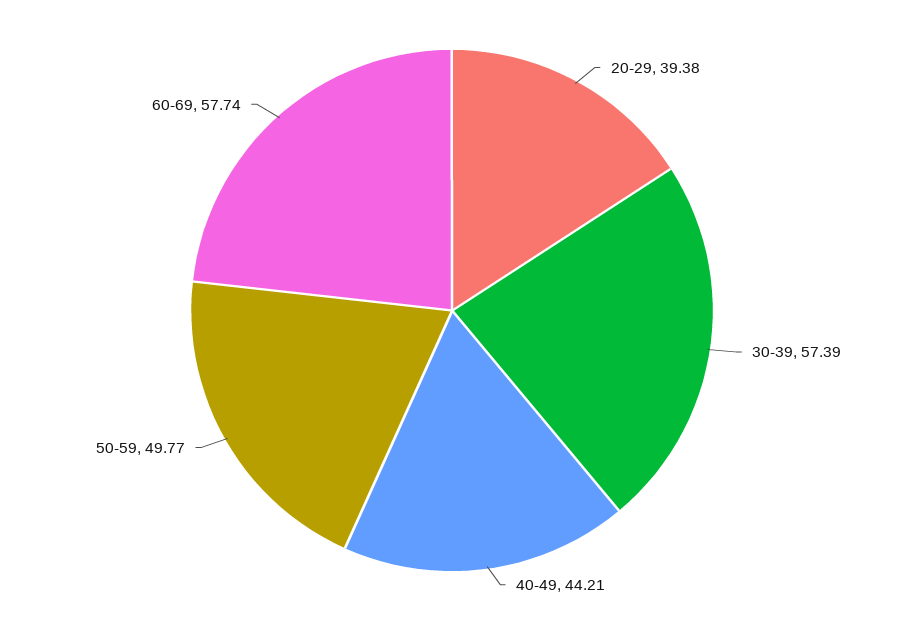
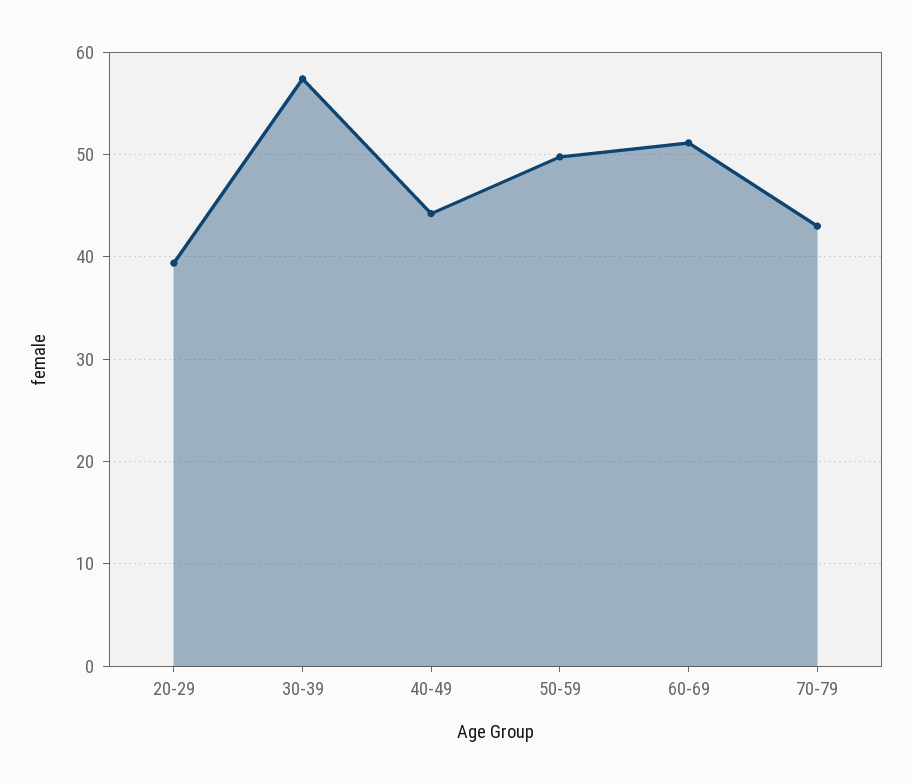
60-69: 57.74 -> 51
70-79: none -> 43

